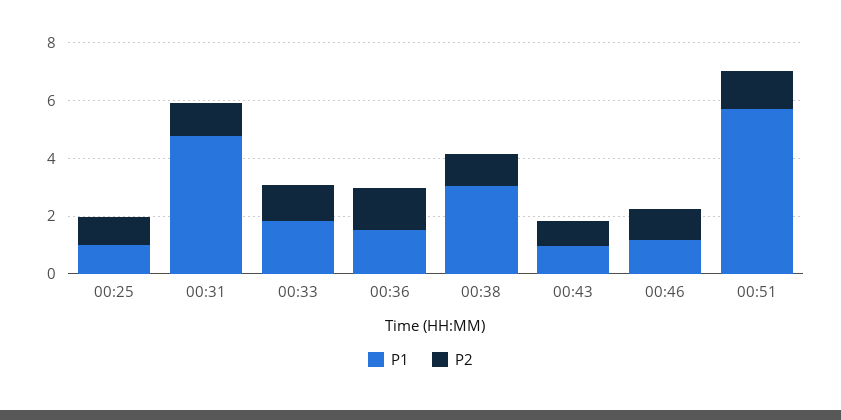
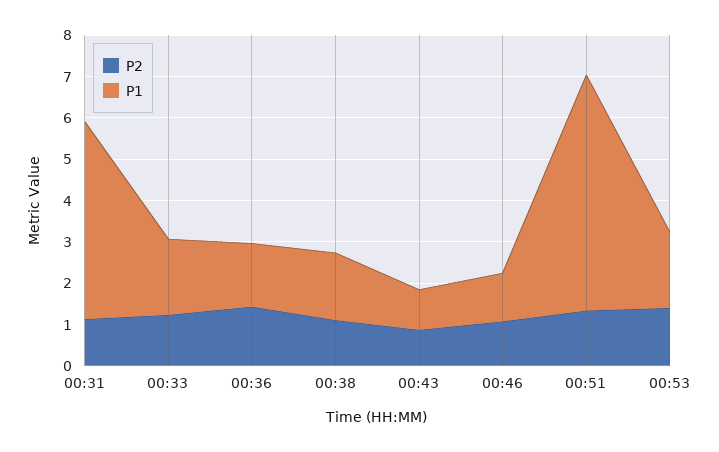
P1, 00:25: 1 -> none
P2, 00:25: 1 -> none
P1, 00:38: 3 -> 1.6
P2, 00:53: none -> 1.4
P1, 00:53: none -> 1.8

